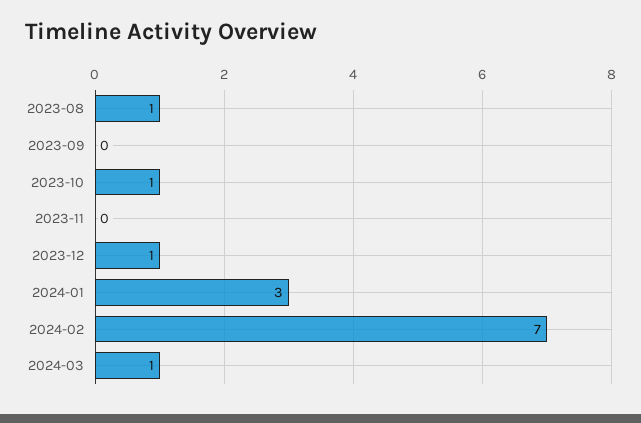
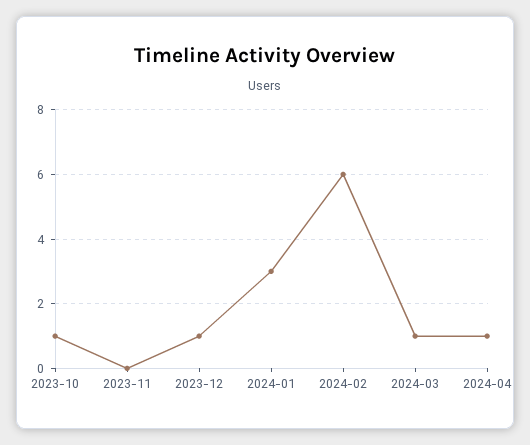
2023-08: 1 -> none
2023-09: 0 -> none
2024-02: 7 -> 6
2024-04: none -> 1

